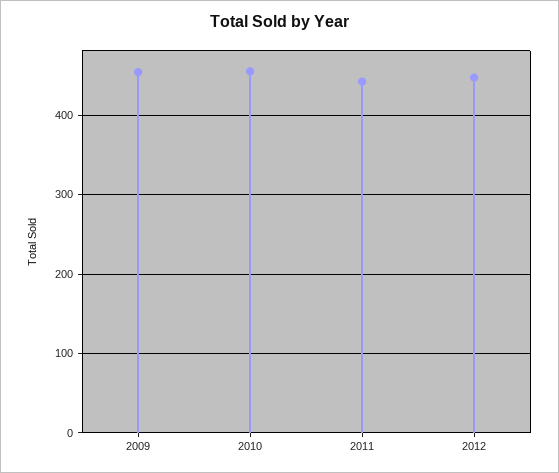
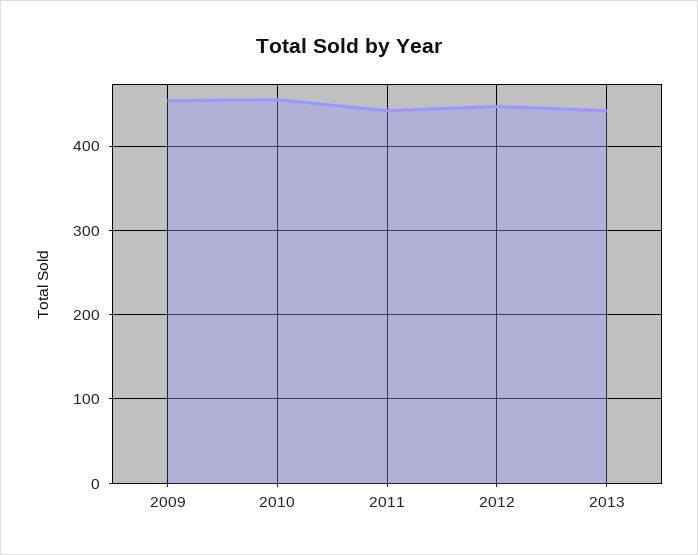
2013: none -> 440

